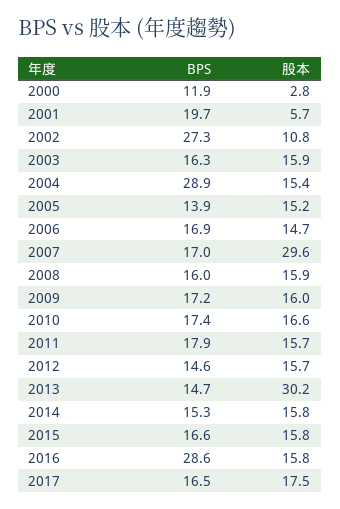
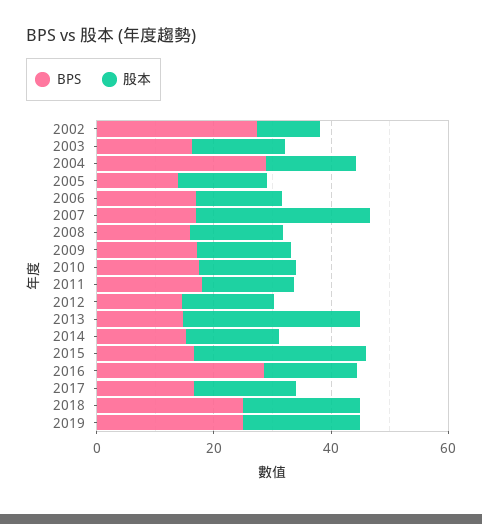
BPS, 2000: 11.9 -> none
股本, 2000: 2.8 -> none
BPS, 2001: 19.7 -> none
股本, 2001: 5.7 -> none
股本, 2015: 15.8 -> 30
BPS, 2018: none -> 25
股本, 2018: none -> 20
BPS, 2019: none -> 25
股本, 2019: none -> 20

